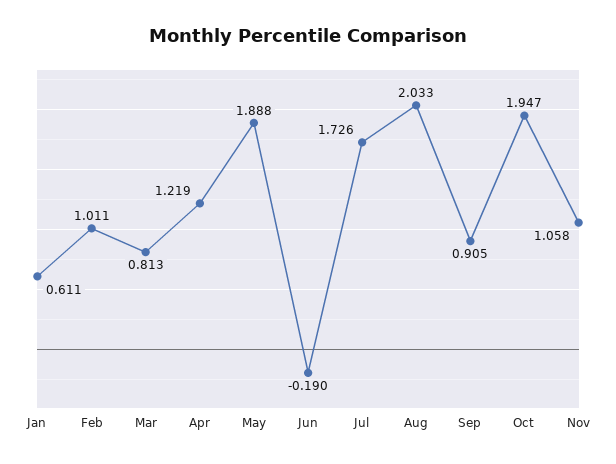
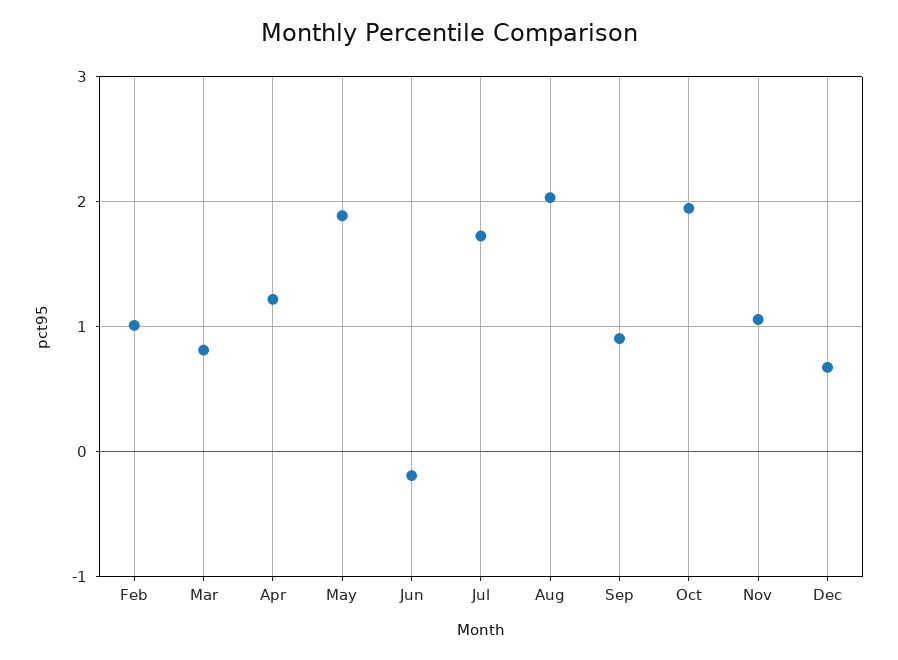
Jan: 0.611 -> none
Dec: none -> 0.7

